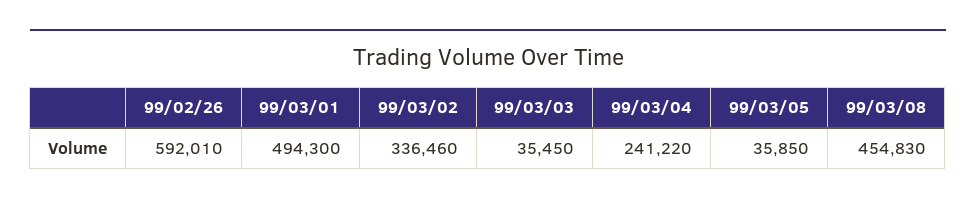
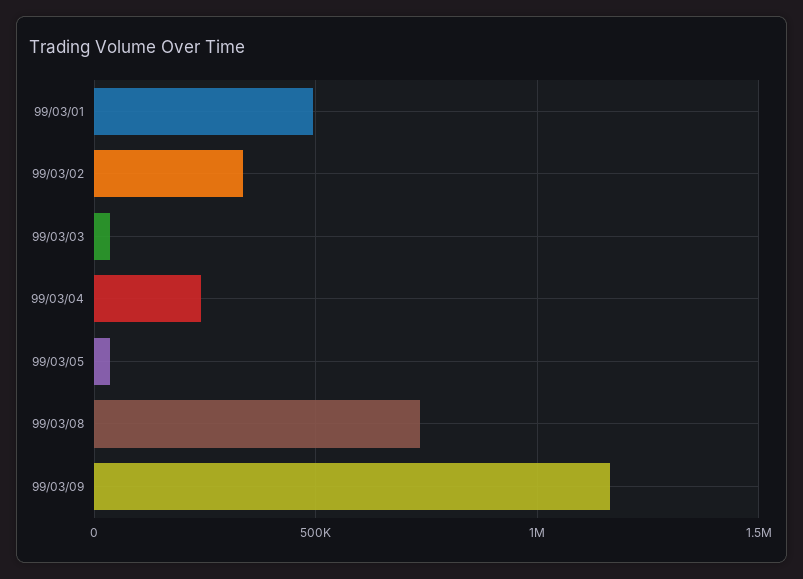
99/02/26: 592010 -> none
99/03/08: 454830 -> 750000
99/03/09: none -> 1150000

